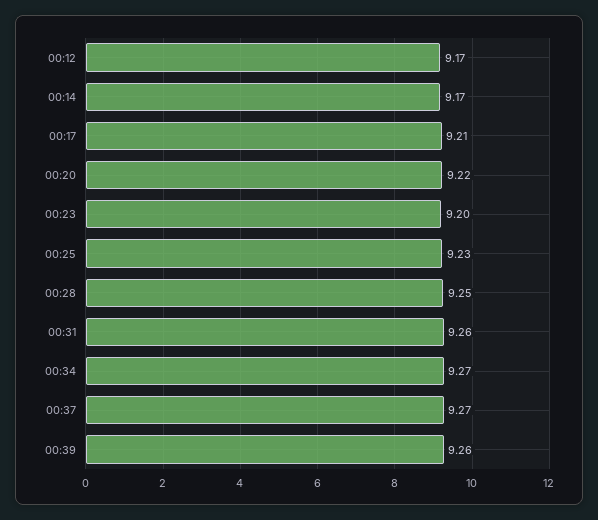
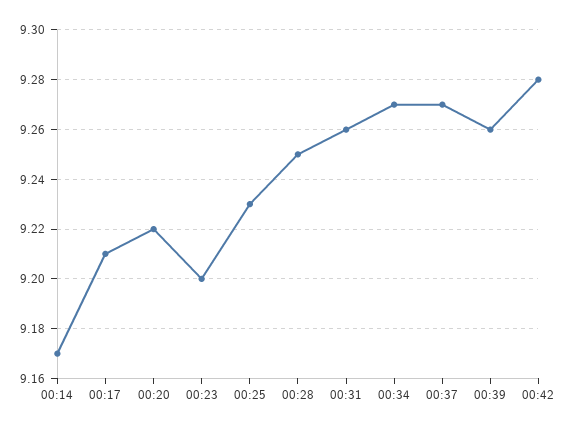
00:12: 9.17 -> none
00:42: none -> 9.28

